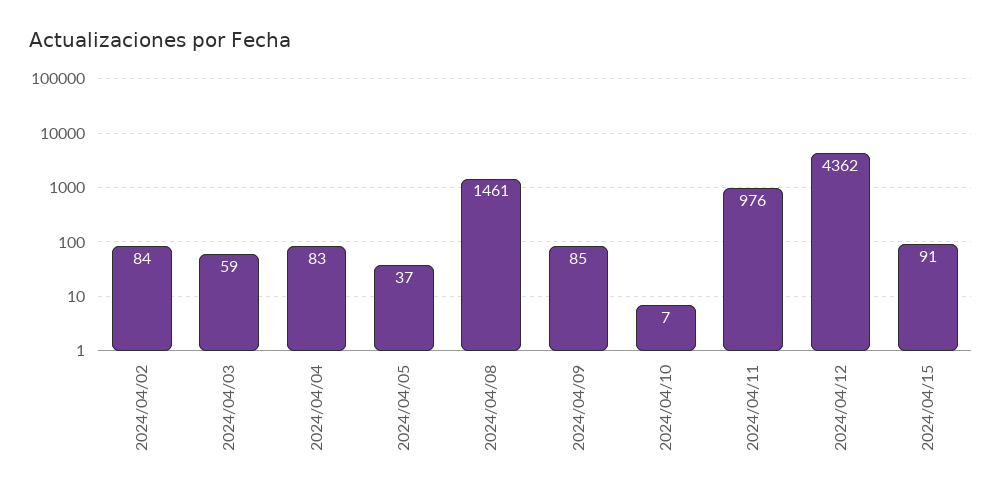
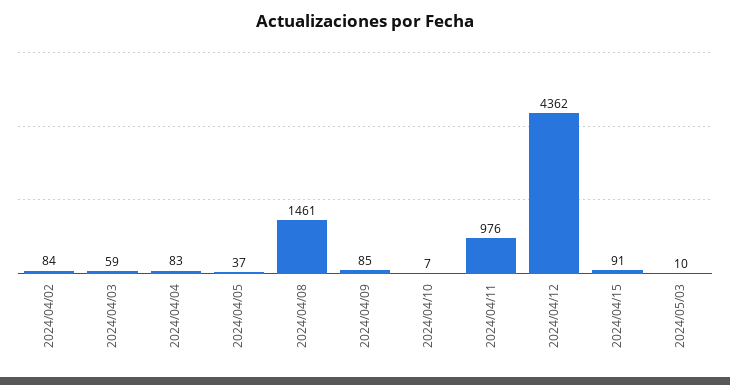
2024/05/03: none -> 10

